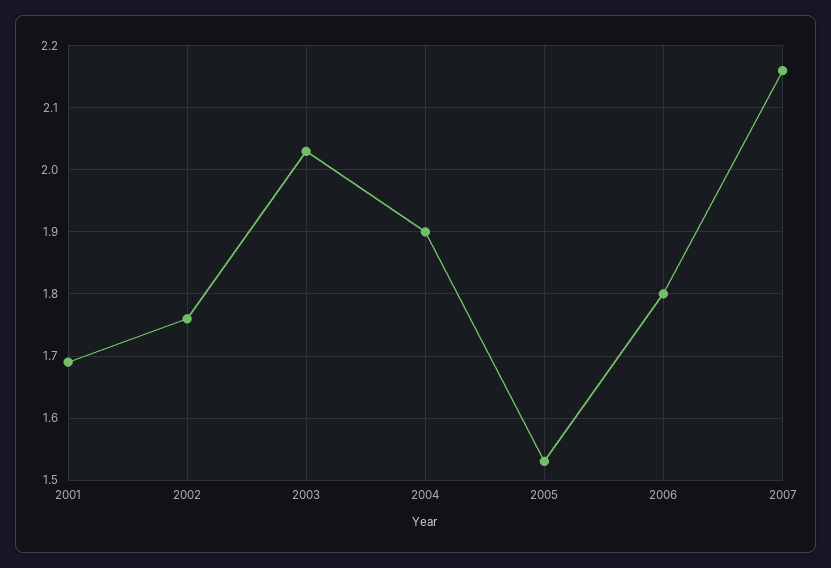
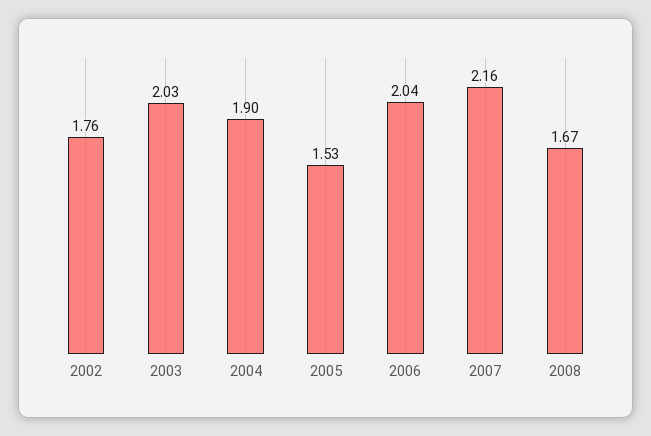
2001: 1.69 -> none
2006: 1.8 -> 2.04
2008: none -> 1.67

